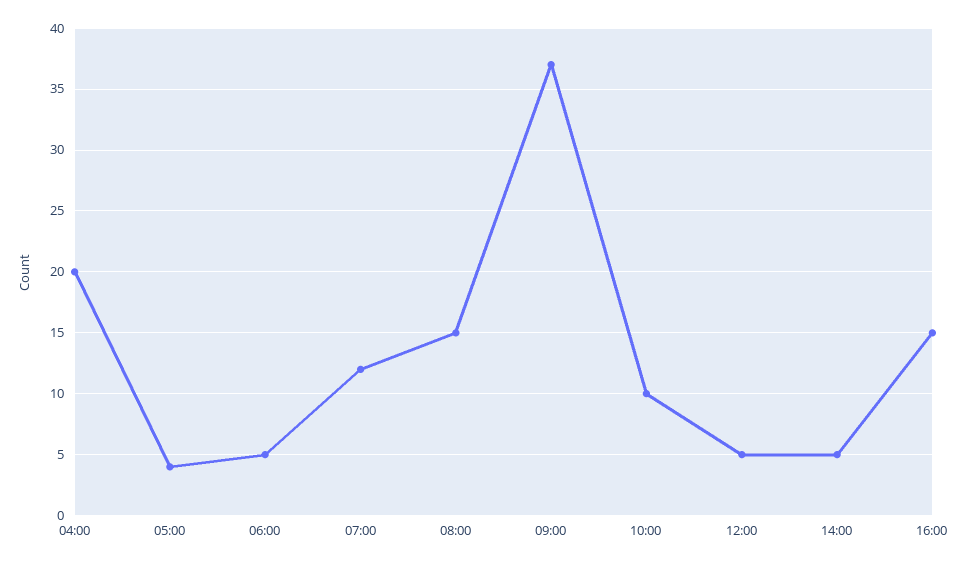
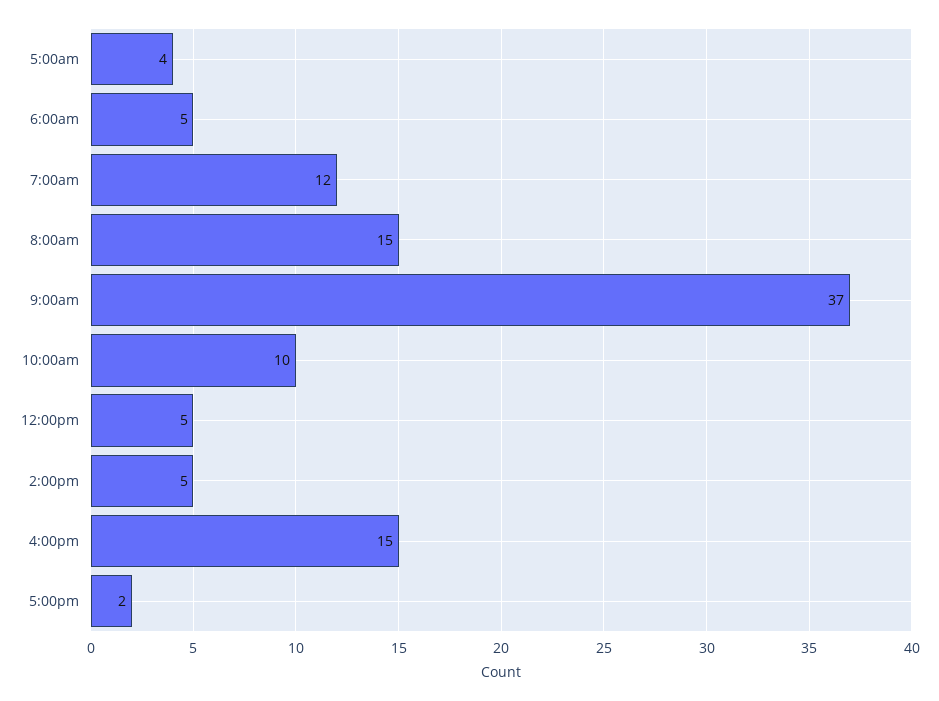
04:00: 20 -> none
5:00pm: none -> 2

